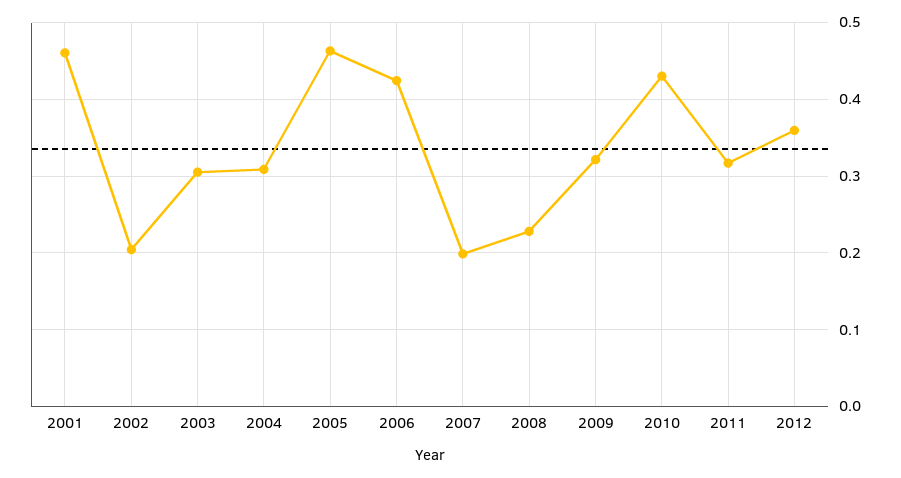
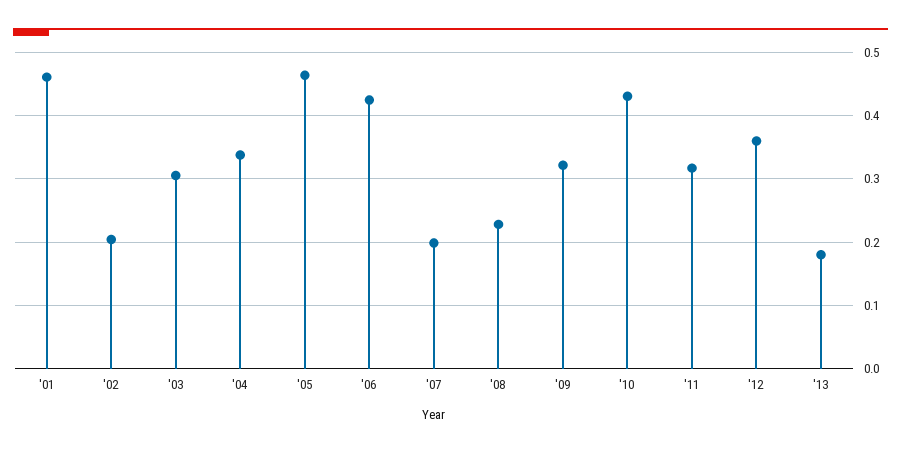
2004: 0.31 -> 0.34
'13: none -> 0.18

